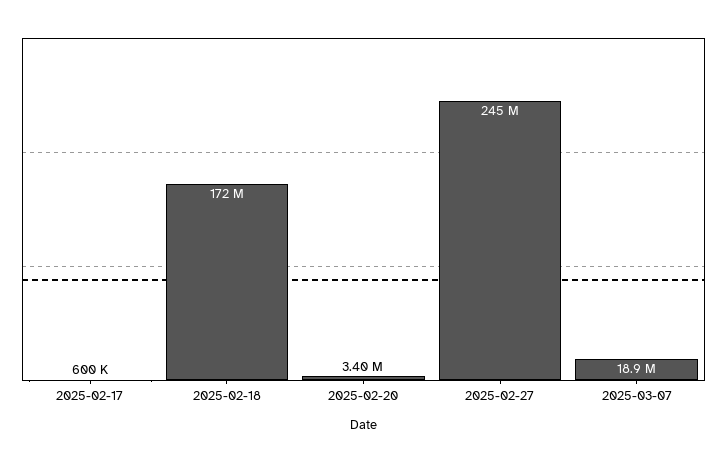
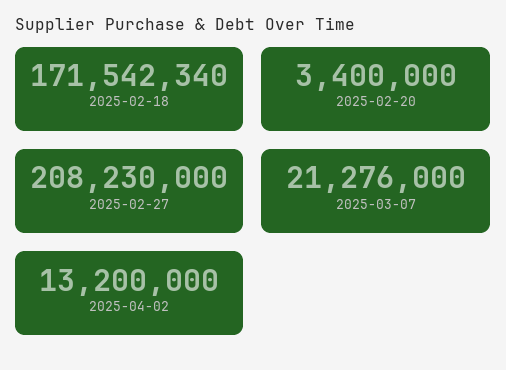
2025-02-17: 600000 -> none
2025-02-27: 245000000 -> 208230000
2025-03-07: 18900000 -> 21276000
2025-04-02: none -> 13200000

